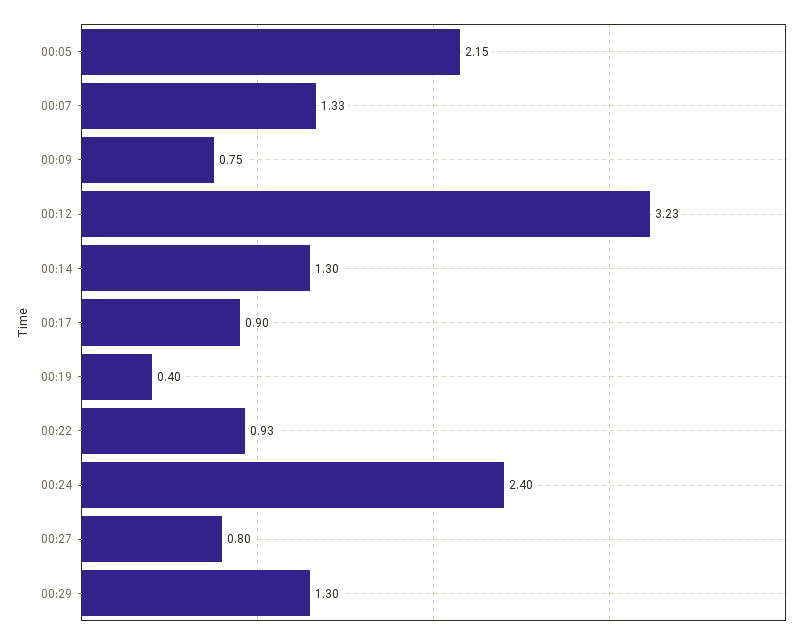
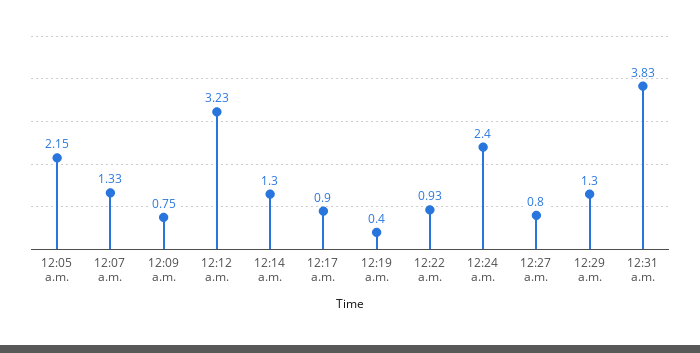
12:31 a.m.: none -> 3.83

